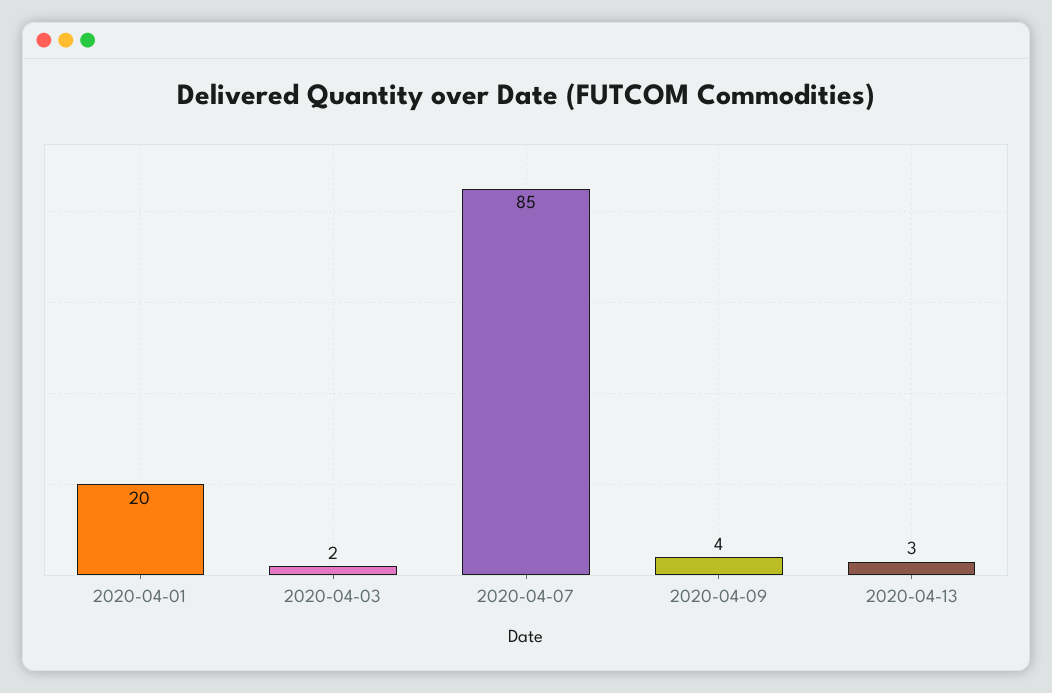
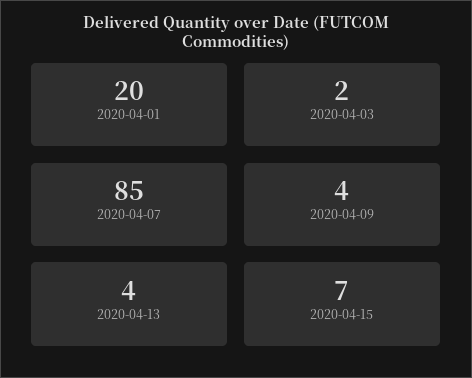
2020-04-13: 3 -> 4
2020-04-15: none -> 7

